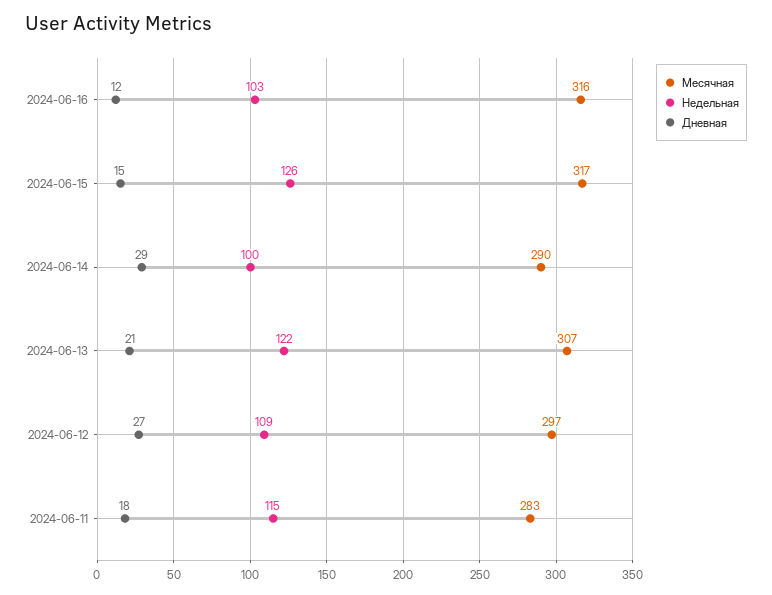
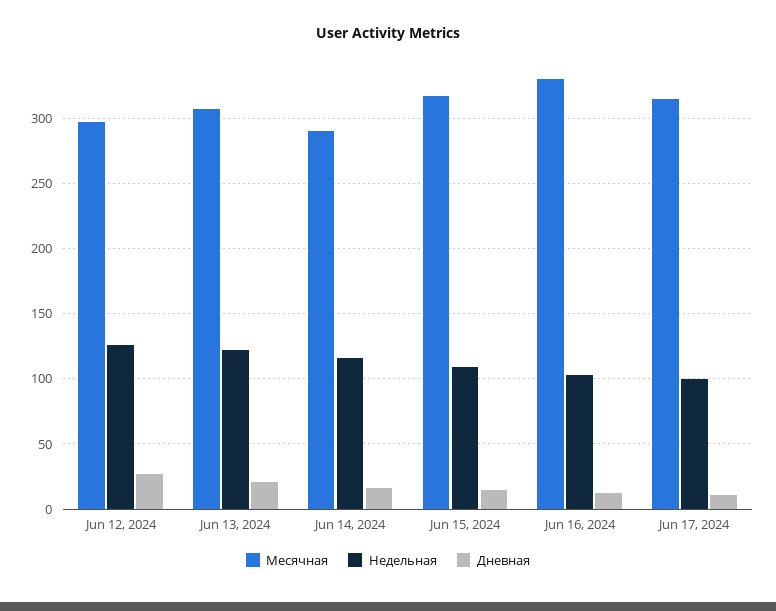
Месячная, 2024-06-16: 316 -> 330
Недельная, 2024-06-15: 126 -> 110
Недельная, 2024-06-14: 100 -> 115
Дневная, 2024-06-14: 29 -> 15
Недельная, 2024-06-12: 109 -> 125
Месячная, 2024-06-11: 283 -> none
Недельная, 2024-06-11: 115 -> none
Дневная, 2024-06-11: 18 -> none
Месячная, Jun 17, 2024: none -> 315
Недельная, Jun 17, 2024: none -> 100
Дневная, Jun 17, 2024: none -> 10

